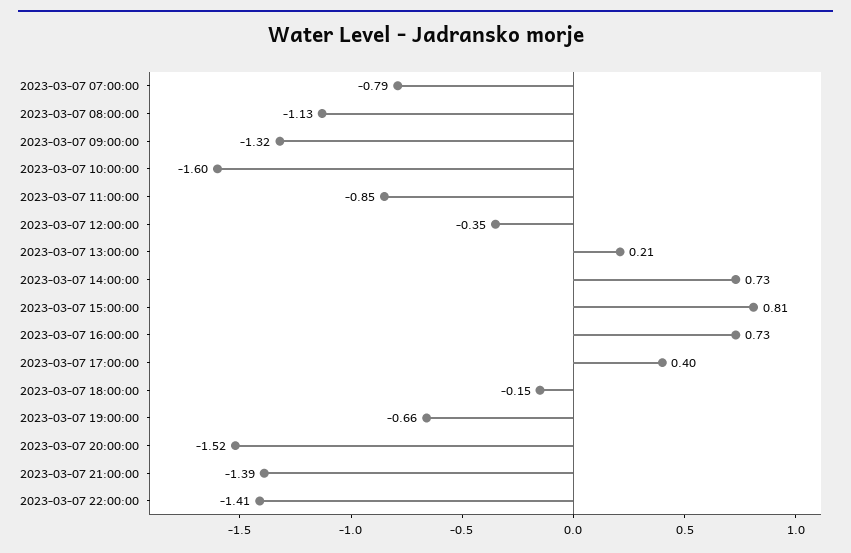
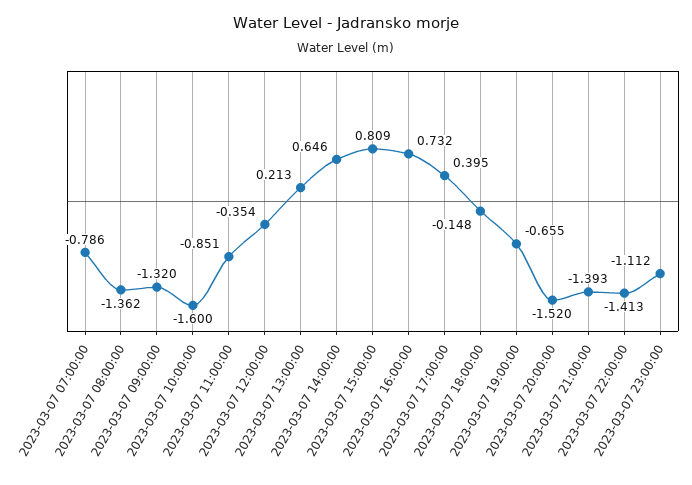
2023-03-07 08:00:00: -1.13 -> -1.362
2023-03-07 14:00:00: 0.73 -> 0.646
2023-03-07 23:00:00: none -> -1.112

